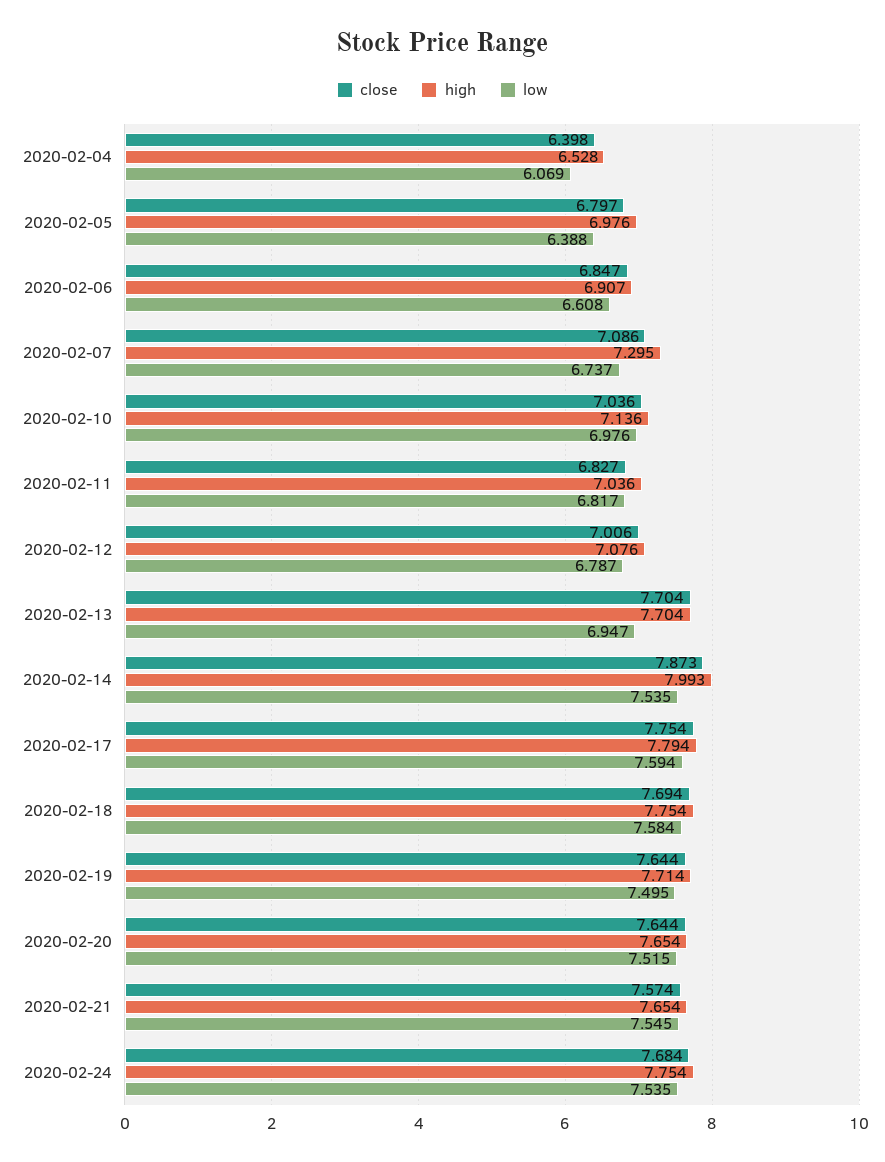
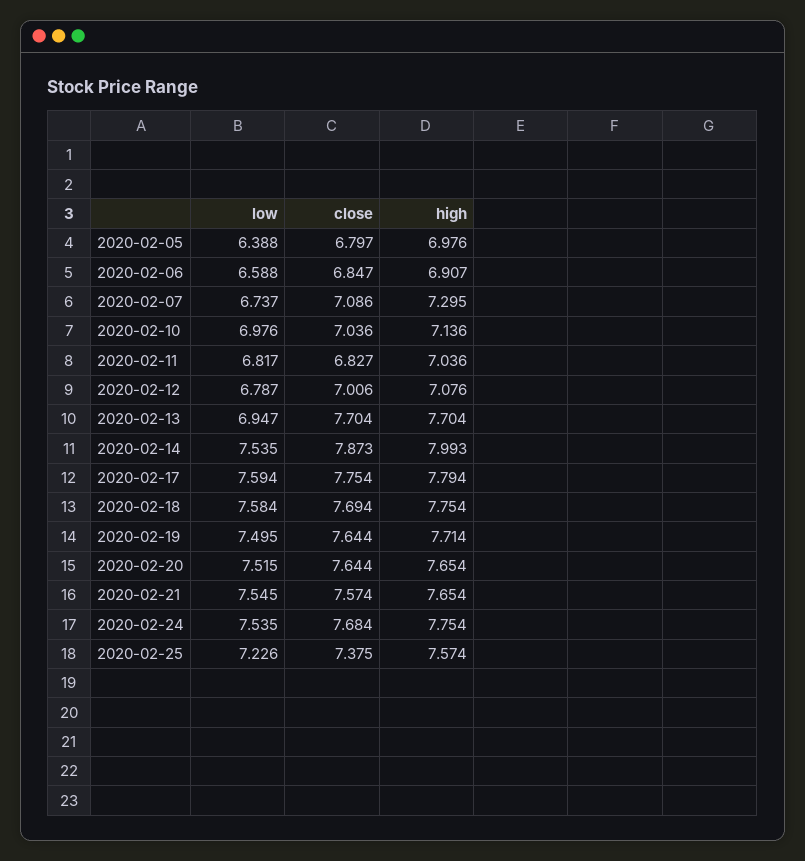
close, 2020-02-04: 6.398 -> none
high, 2020-02-04: 6.528 -> none
low, 2020-02-04: 6.069 -> none
low, 2020-02-06: 6.608 -> 6.588
low, 2020-02-25: none -> 7.226
close, 2020-02-25: none -> 7.375
high, 2020-02-25: none -> 7.574

